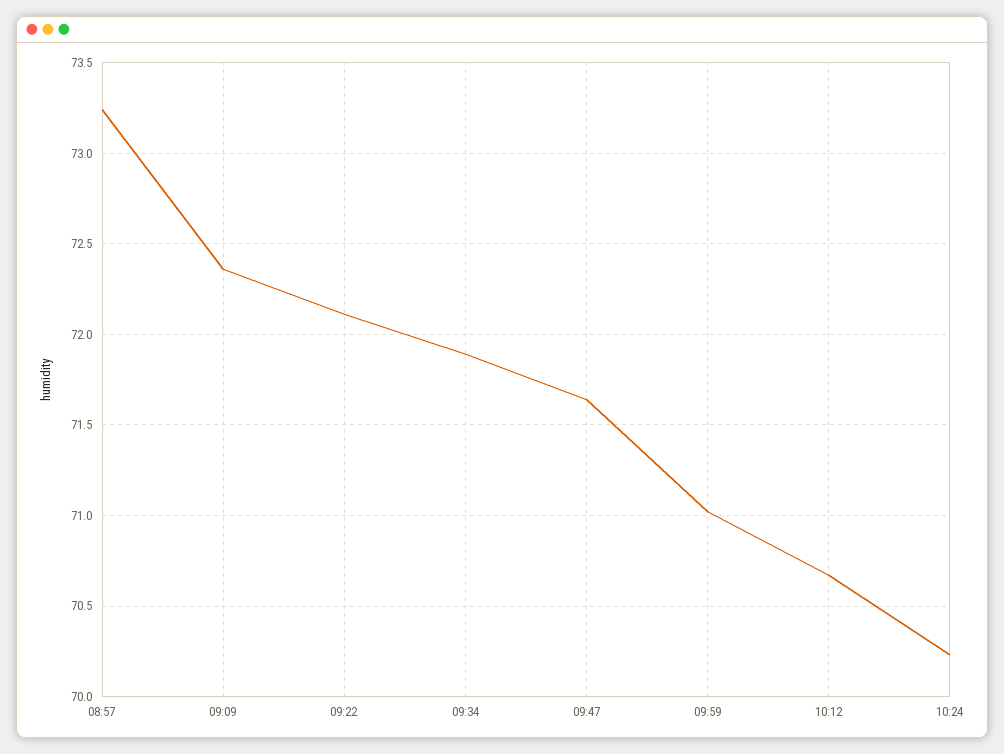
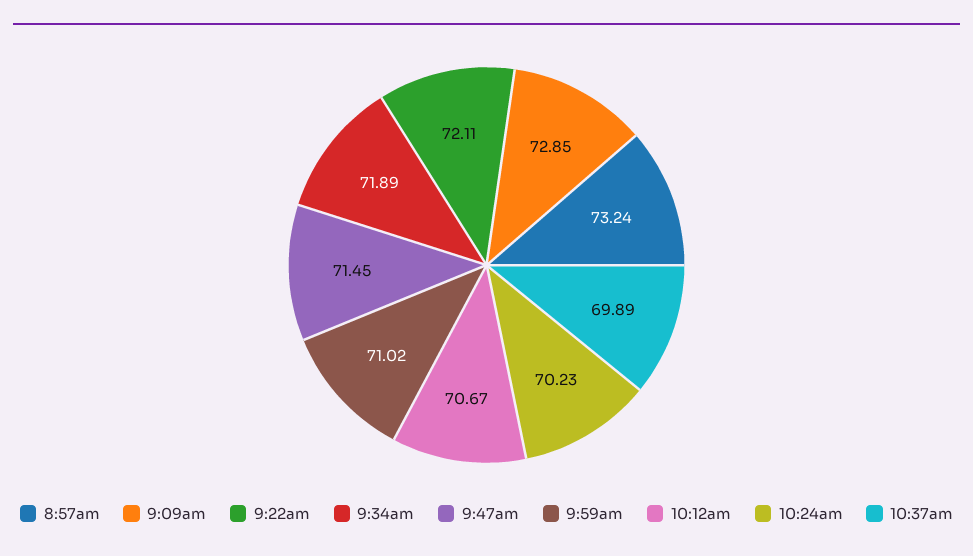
09:09: 72.35 -> 72.85
09:47: 71.65 -> 71.45
10:37am: none -> 69.89

